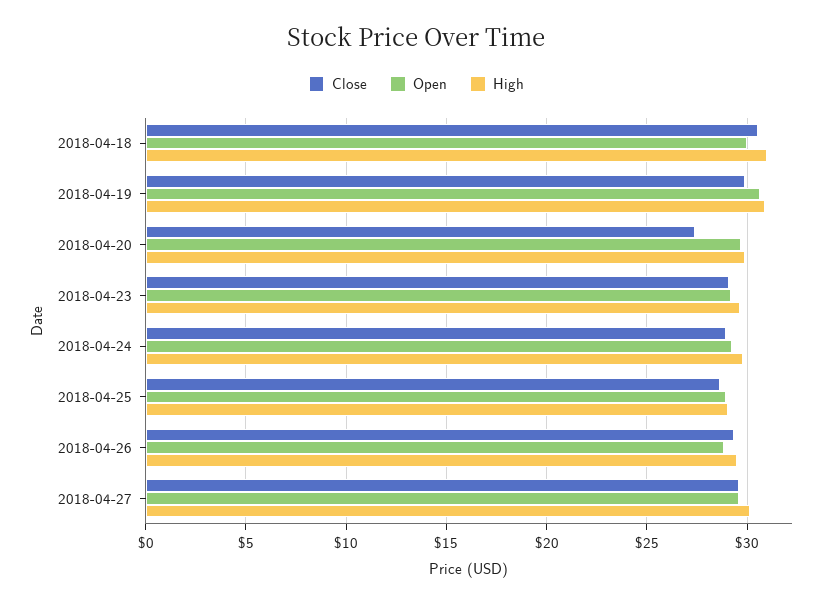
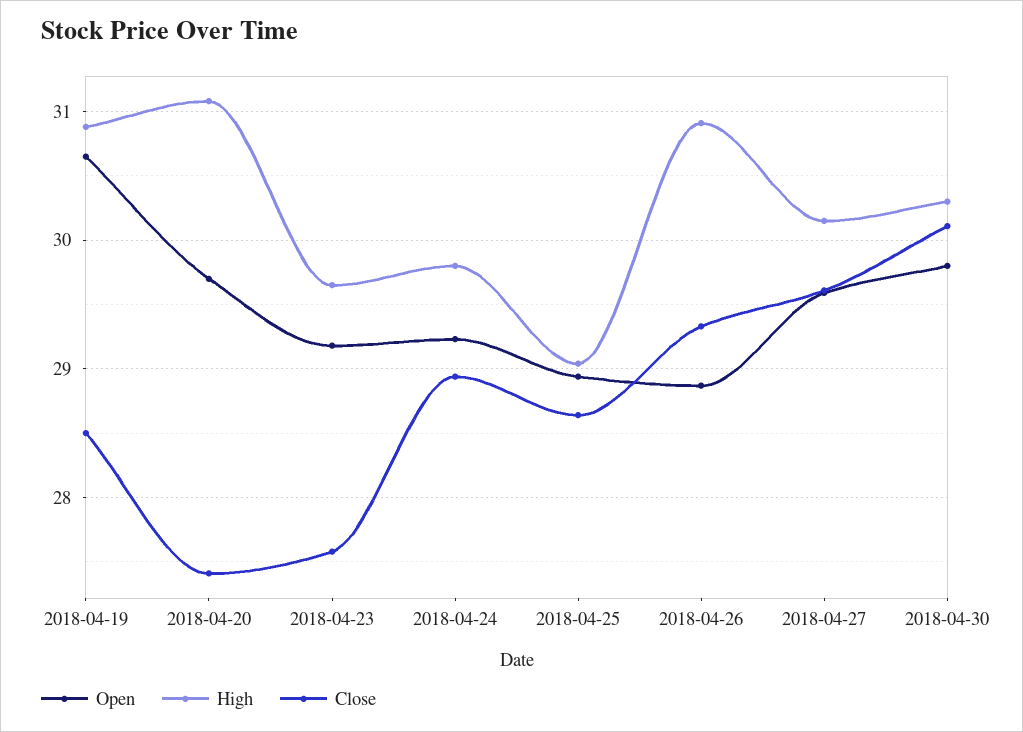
Close, 2018-04-18: 30.5 -> none
Open, 2018-04-18: 30 -> none
High, 2018-04-18: 31 -> none
Close, 2018-04-19: 30 -> 28.5
High, 2018-04-20: 30 -> 31.1
Close, 2018-04-23: 29 -> 27.6
High, 2018-04-26: 29.5 -> 30.9
Open, 2018-04-30: none -> 29.8
High, 2018-04-30: none -> 30.3
Close, 2018-04-30: none -> 30.1

